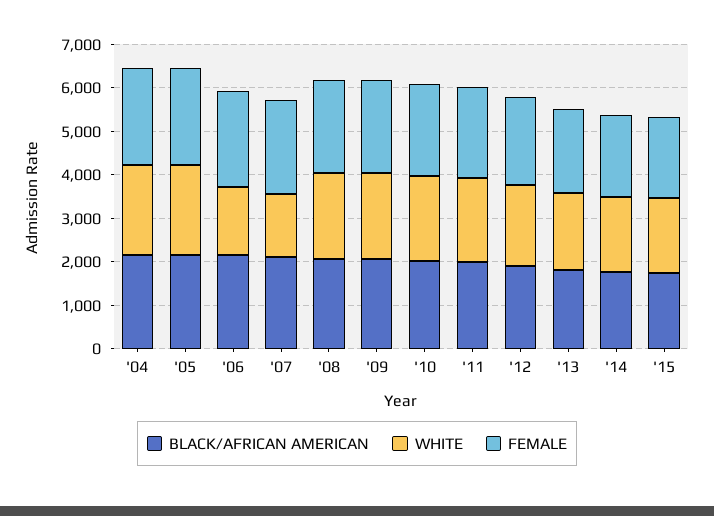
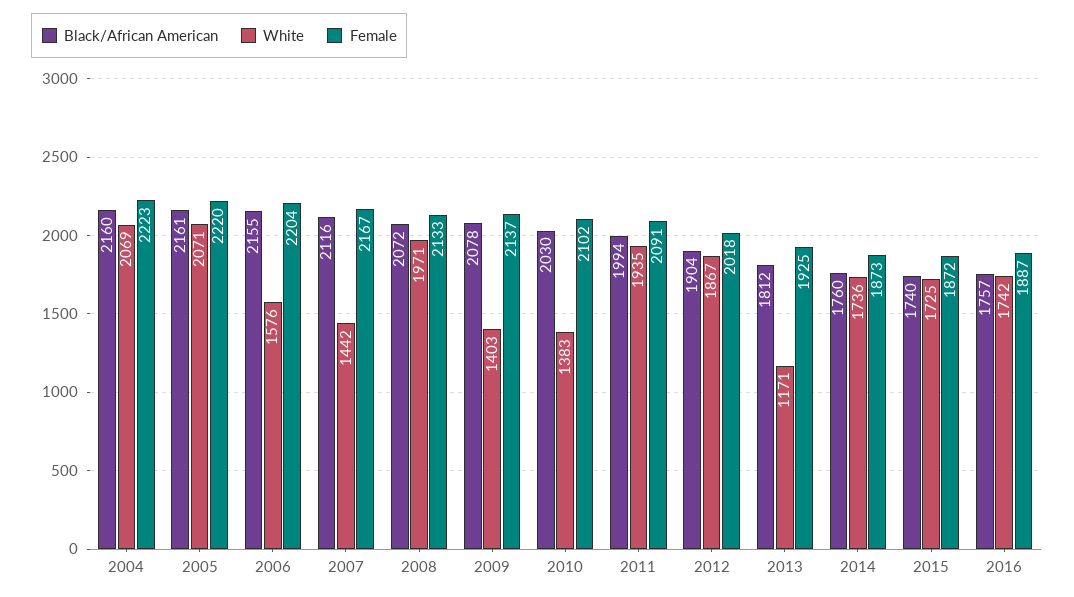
WHITE, '09: 2000 -> 1403
WHITE, '10: 2000 -> 1383
WHITE, '13: 1800 -> 1171
BLACK/AFRICAN AMERICAN, 2016: none -> 1757
WHITE, 2016: none -> 1742
FEMALE, 2016: none -> 1887

